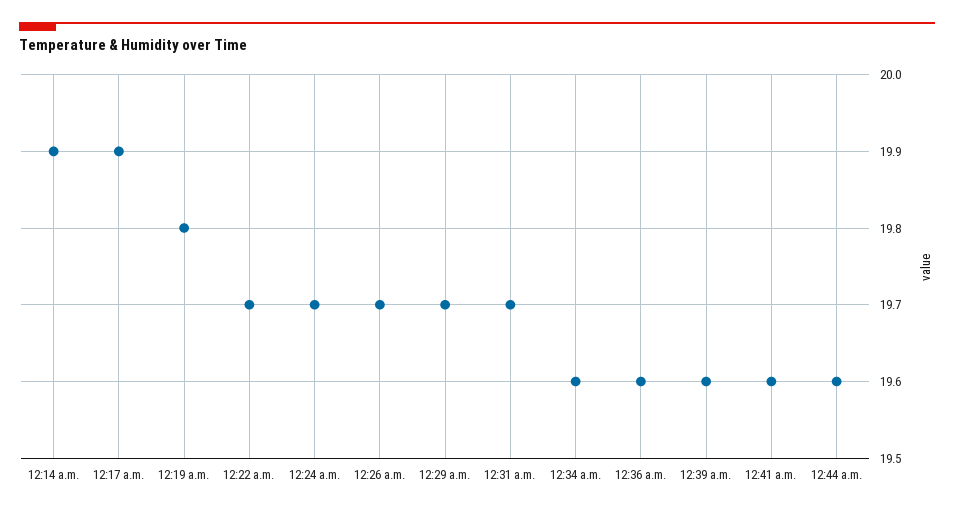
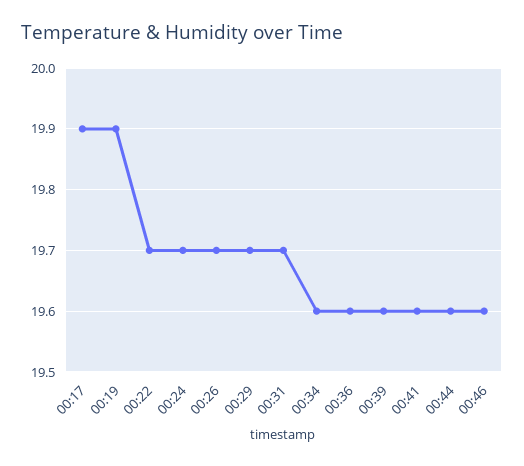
12:14 a.m.: 19.9 -> none
12:19 a.m.: 19.8 -> 19.9
00:46: none -> 19.6

